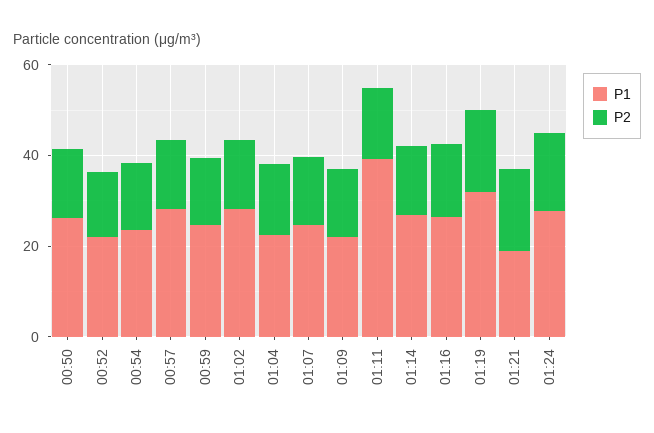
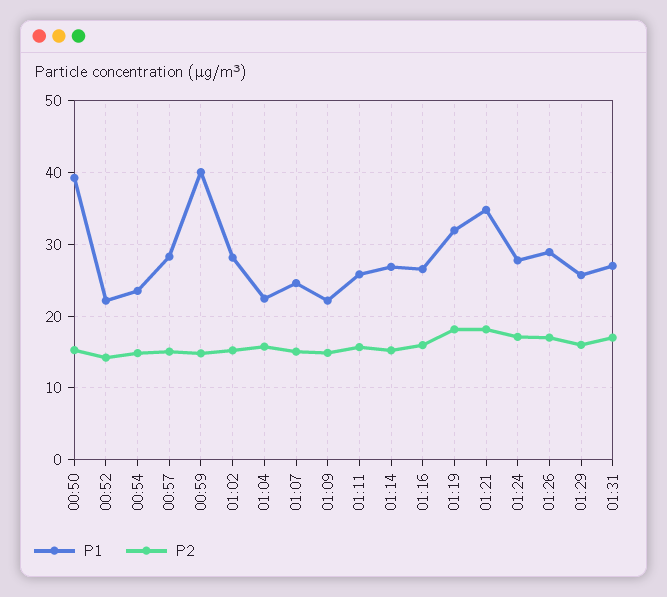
P1, 00:50: 25 -> 39
P1, 00:59: 25 -> 40
P1, 01:11: 40 -> 26
P1, 01:21: 20 -> 35
P1, 01:26: none -> 29
P2, 01:26: none -> 17
P1, 01:29: none -> 26
P2, 01:29: none -> 16
P1, 01:31: none -> 27
P2, 01:31: none -> 17

